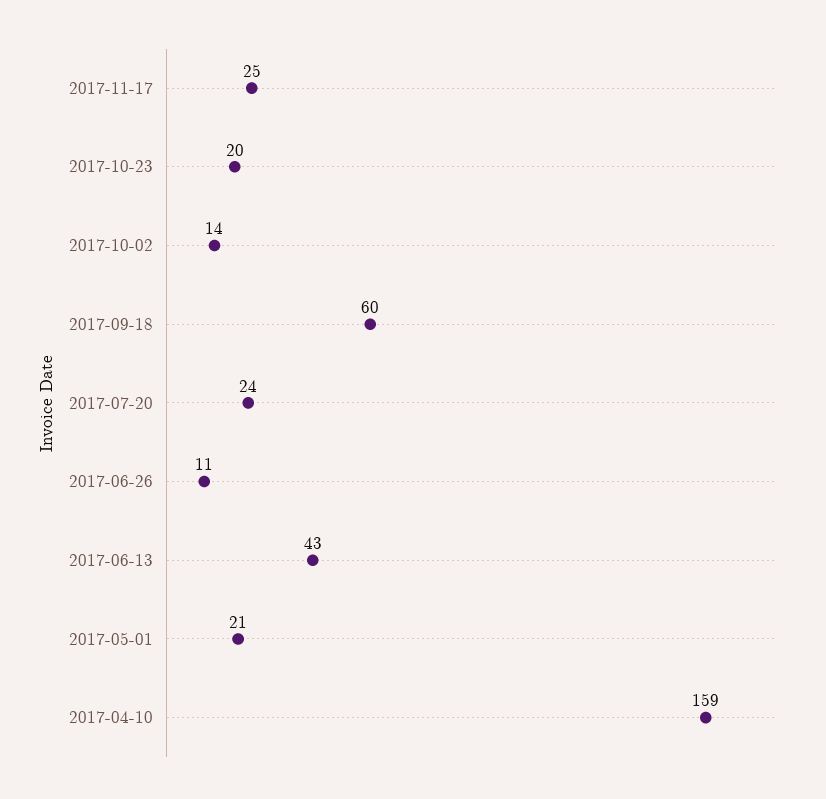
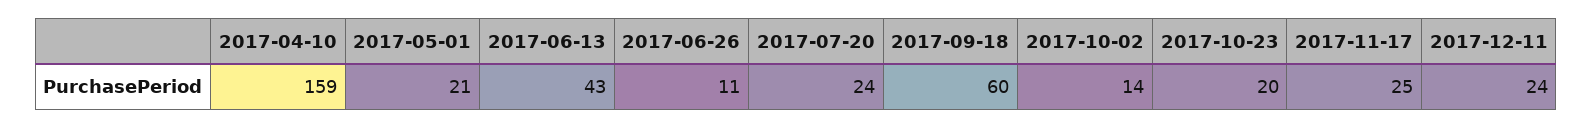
2017-12-11: none -> 24

